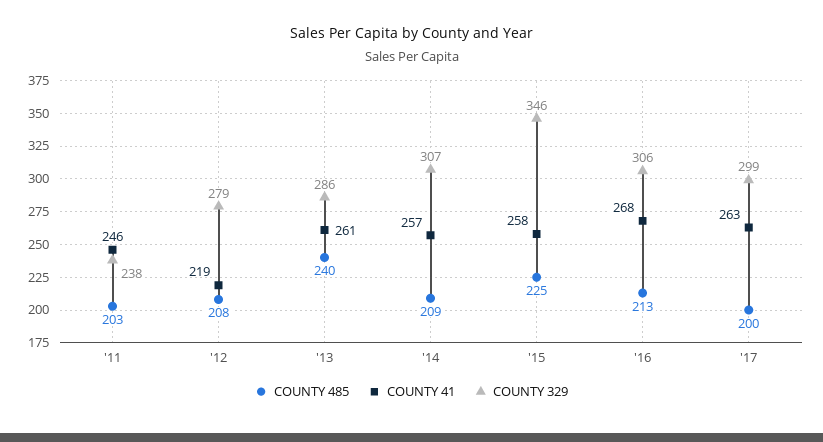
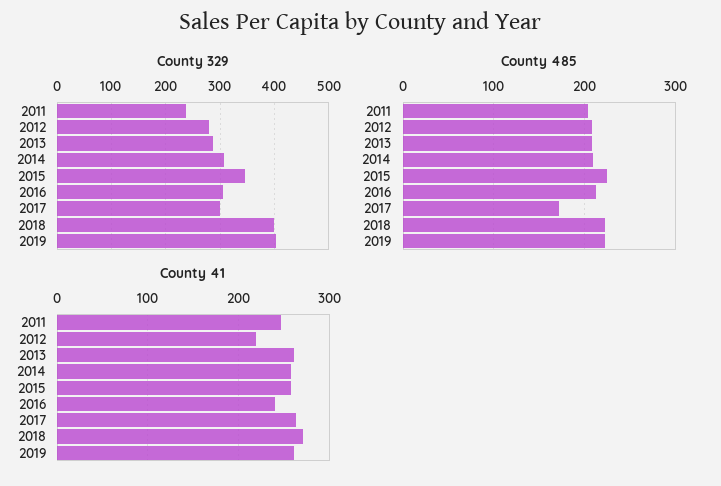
COUNTY 485, '13: 240 -> 210
COUNTY 41, '16: 268 -> 240
COUNTY 485, '17: 200 -> 170
COUNTY 329, 2018: none -> 400
COUNTY 329, 2019: none -> 400
COUNTY 485, 2018: none -> 220
COUNTY 485, 2019: none -> 220
COUNTY 41, 2018: none -> 270
COUNTY 41, 2019: none -> 260

